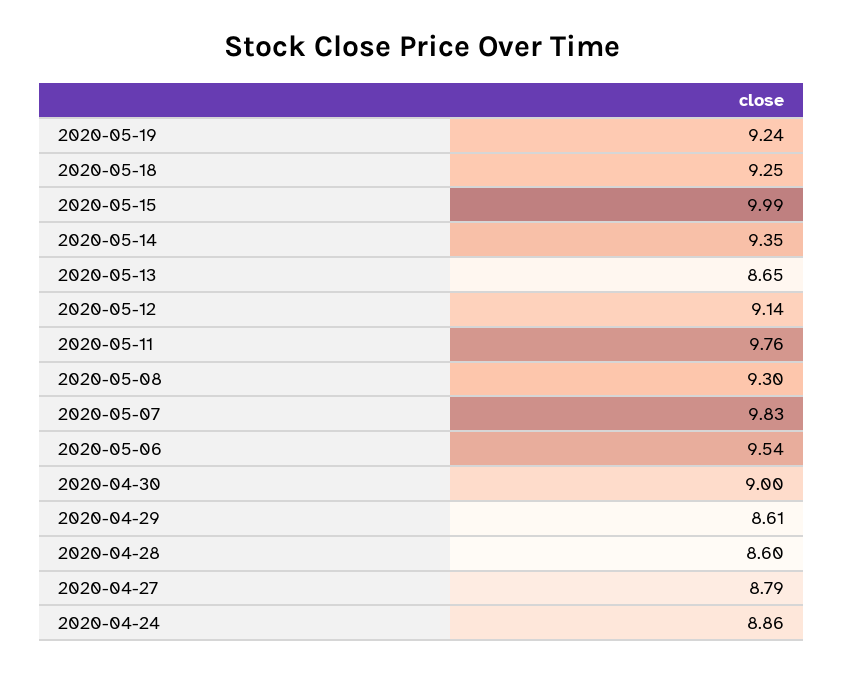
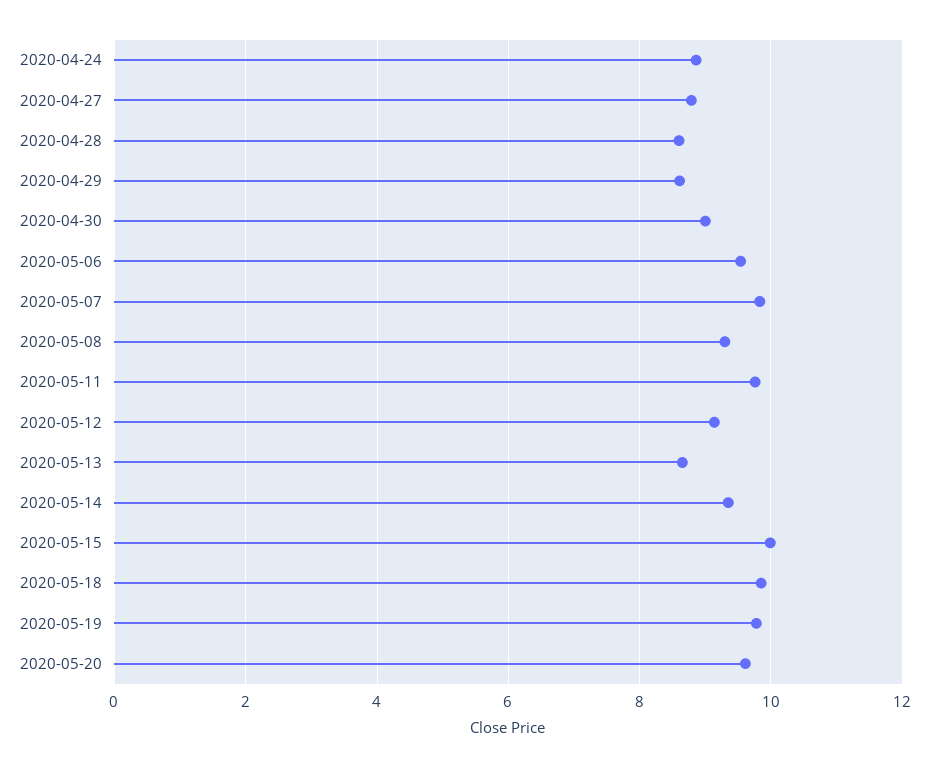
2020-05-19: 9.24 -> 9.8
2020-05-18: 9.25 -> 9.8
2020-05-20: none -> 9.6

